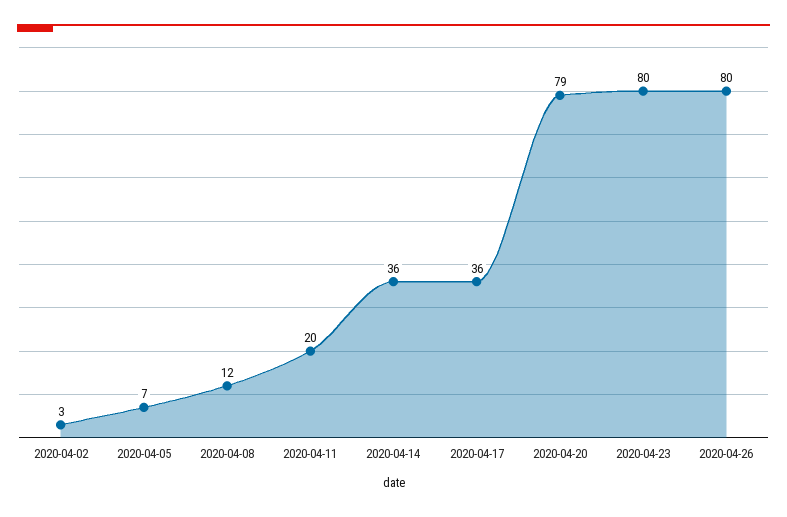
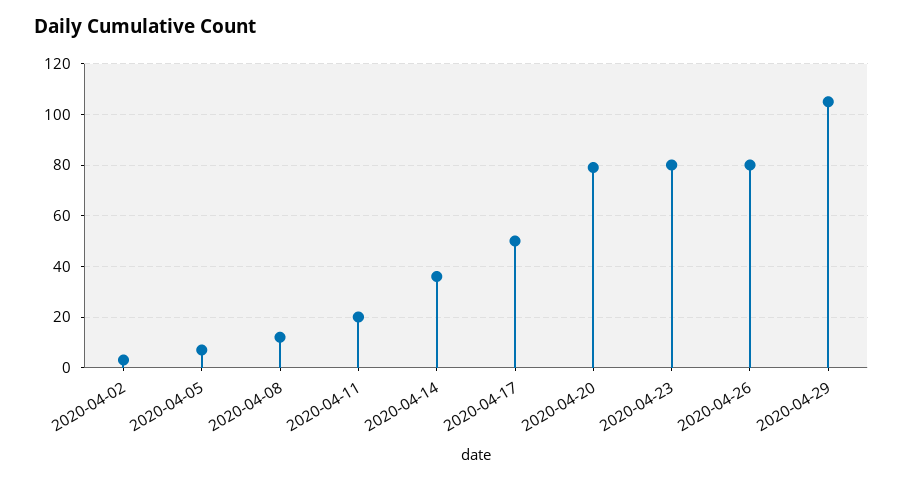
2020-04-17: 36 -> 50
2020-04-29: none -> 105

